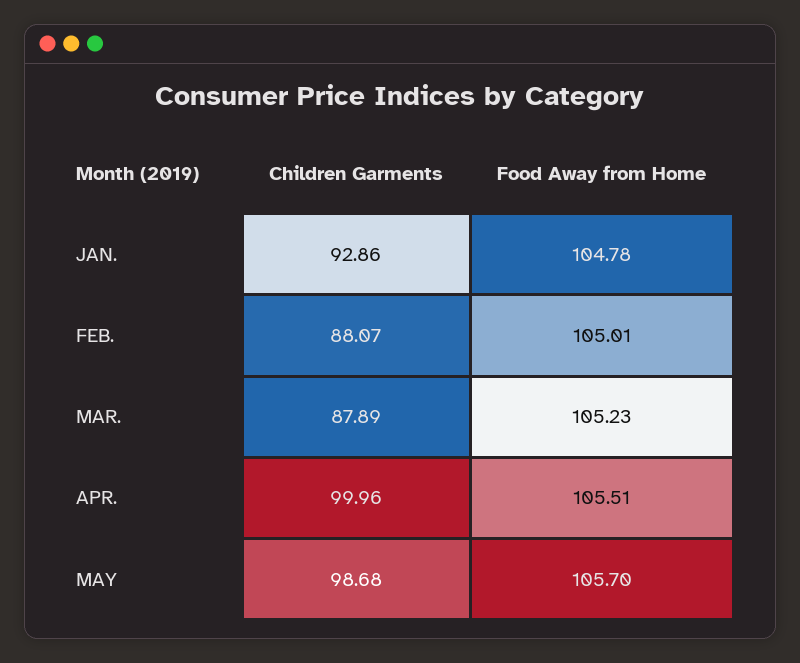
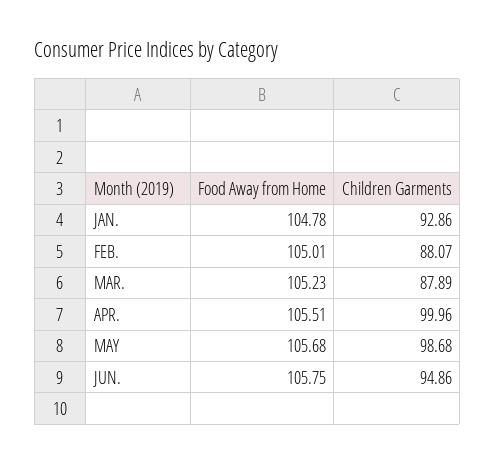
Food Away from Home, MAY: 105.7 -> 105.68
Food Away from Home, JUN.: none -> 105.75
Children Garments, JUN.: none -> 94.86

